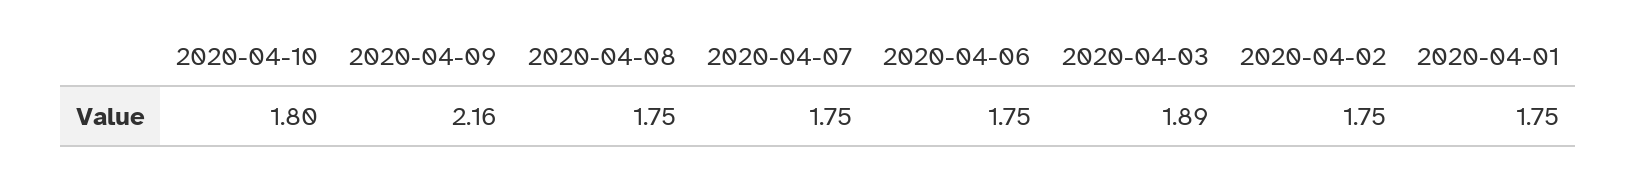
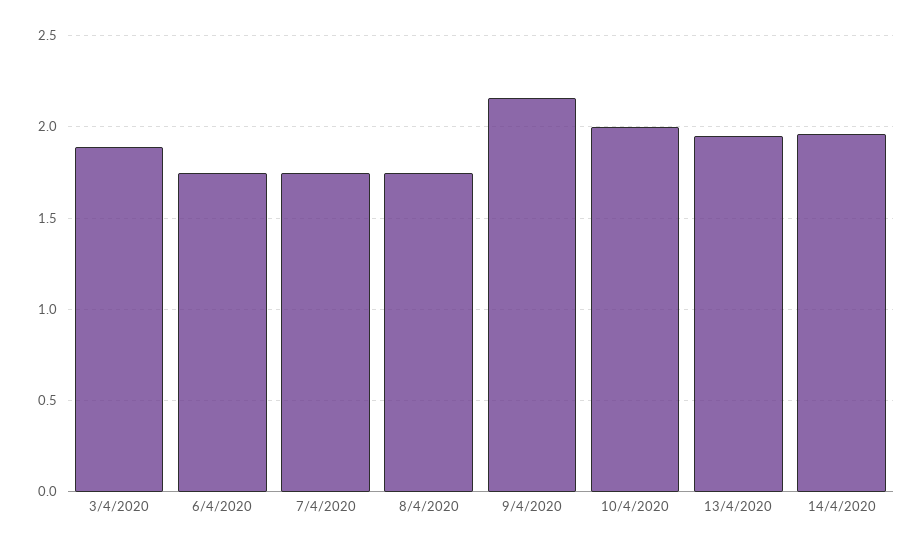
2020-04-10: 1.8 -> 2
2020-04-02: 1.75 -> none
2020-04-01: 1.75 -> none
13/4/2020: none -> 1.95
14/4/2020: none -> 1.95

